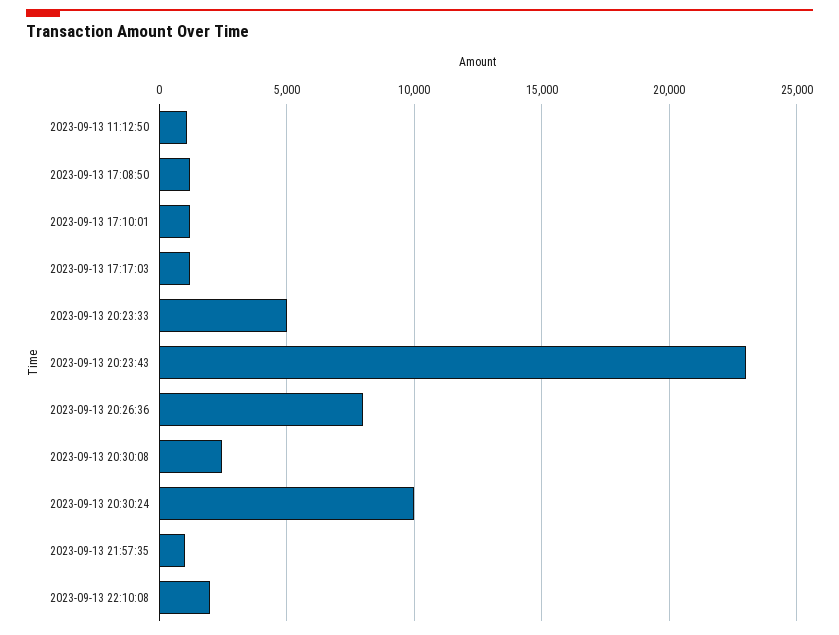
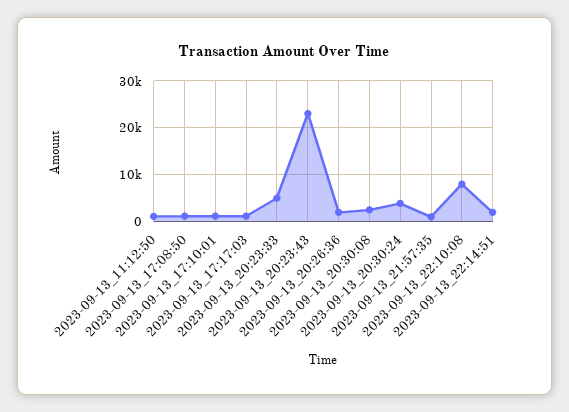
2023-09-13 20:26:36: 8000 -> 2000
2023-09-13 20:30:24: 10000 -> 4000
2023-09-13 22:10:08: 2000 -> 8000
2023-09-13_22:14:51: none -> 2000

